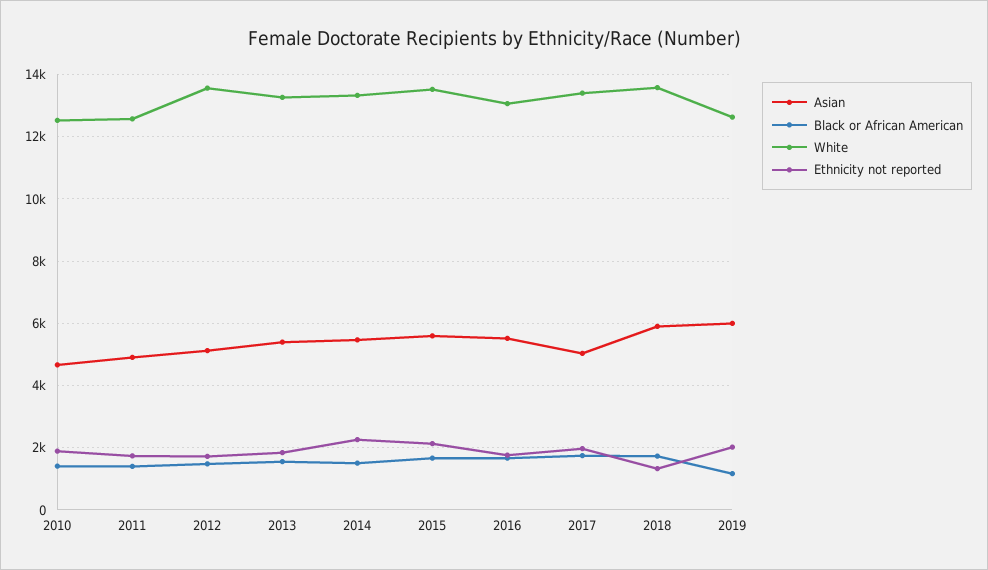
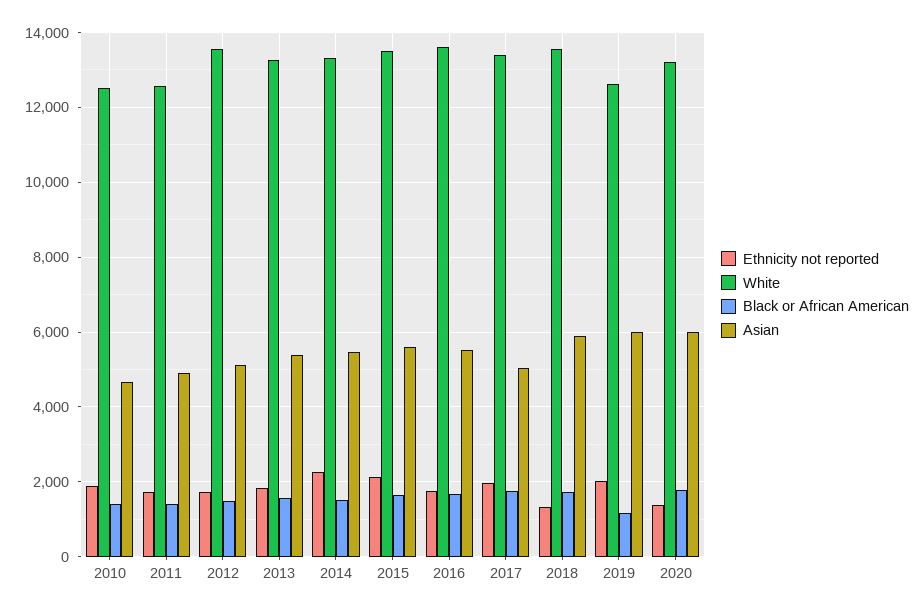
White, 2016: 13000 -> 13600
Ethnicity not reported, 2020: none -> 1400
White, 2020: none -> 13200
Black or African American, 2020: none -> 1800
Asian, 2020: none -> 6000

